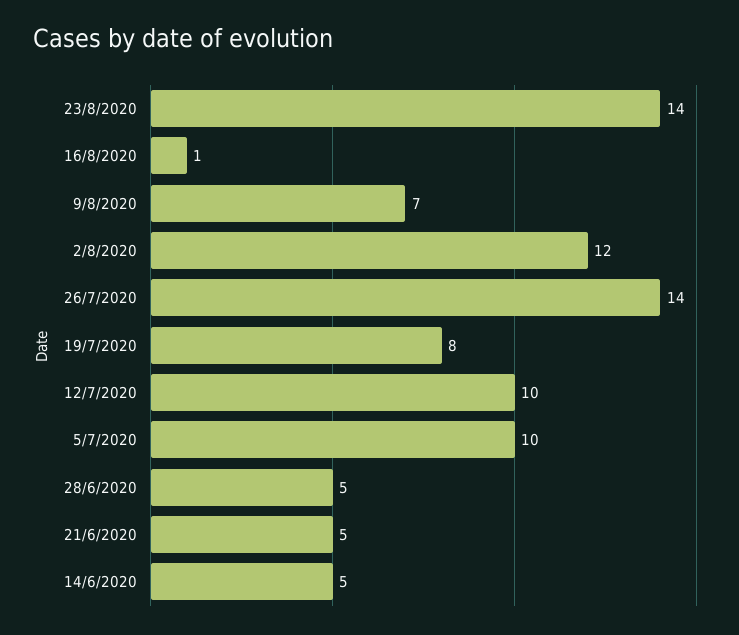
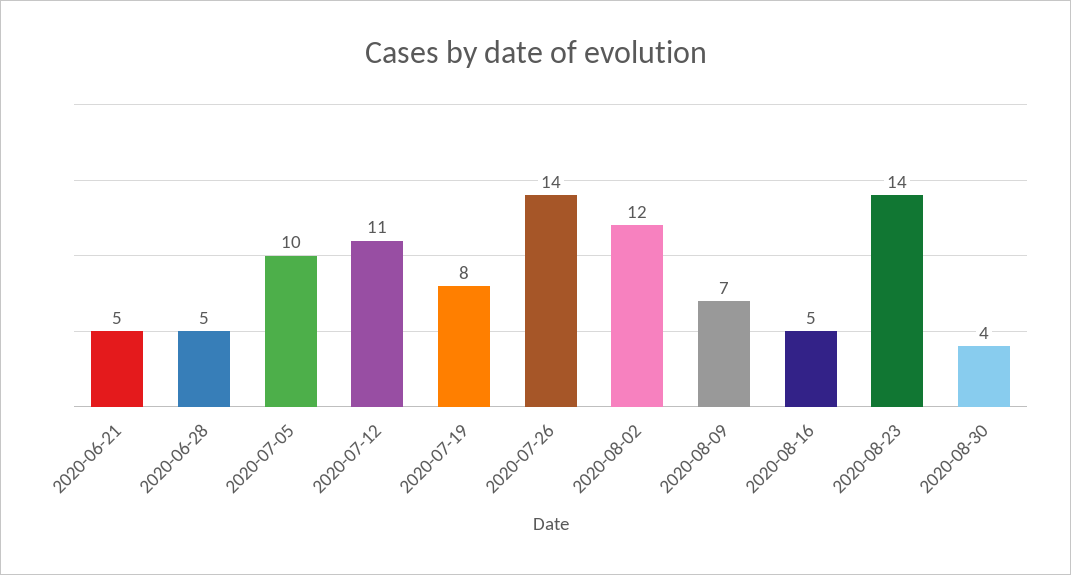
16/8/2020: 1 -> 5
12/7/2020: 10 -> 11
14/6/2020: 5 -> none
2020-08-30: none -> 4

